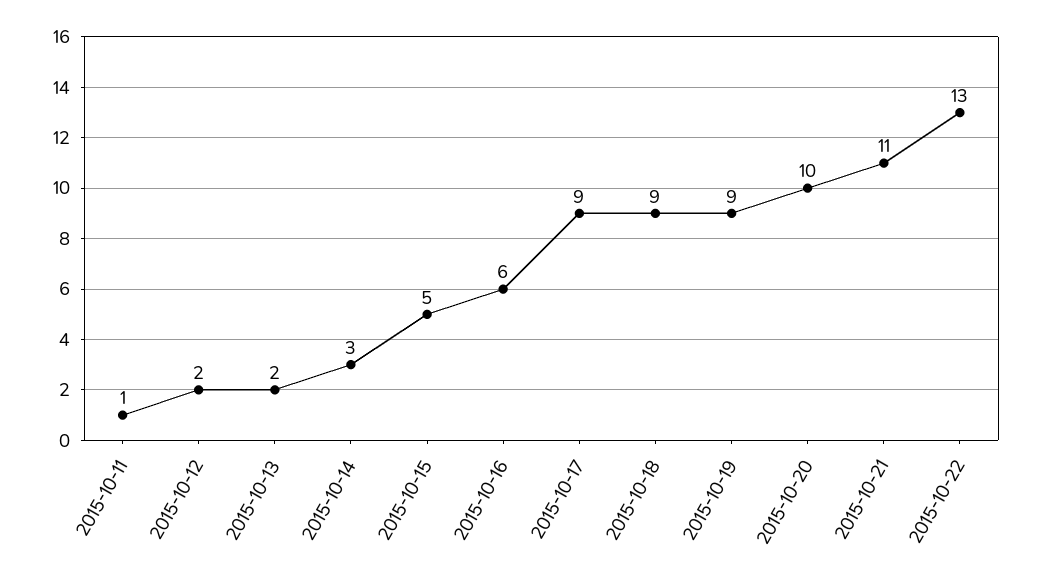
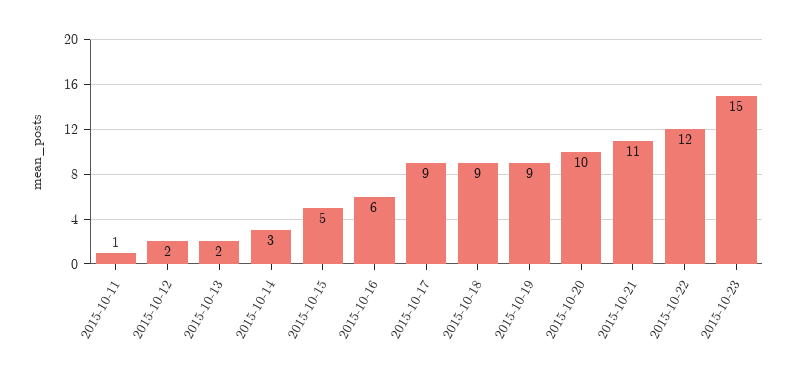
2015-10-22: 13 -> 12
2015-10-23: none -> 15

